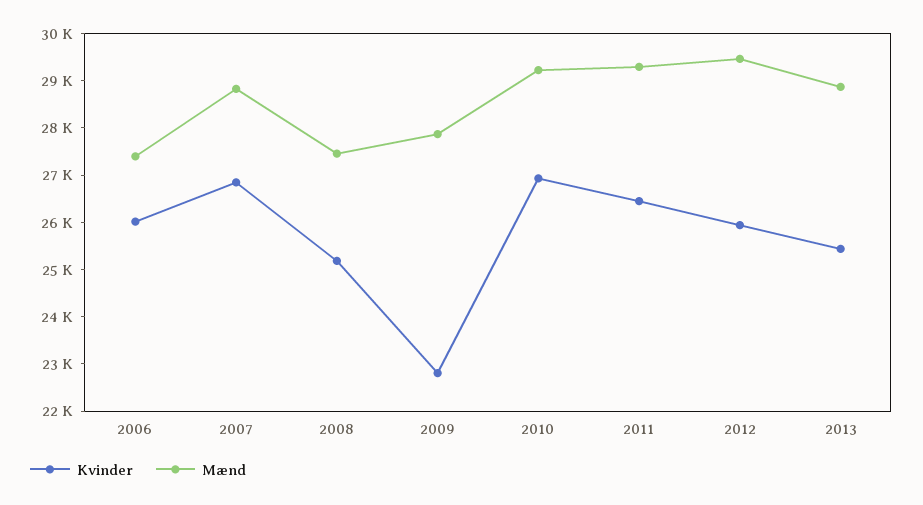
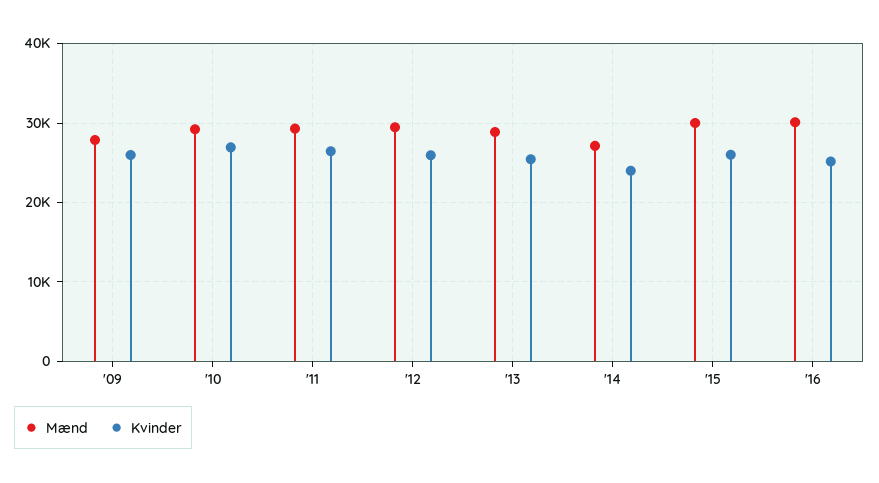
Kvinder, 2006: 26000 -> none
Mænd, 2006: 27400 -> none
Kvinder, 2007: 26800 -> none
Mænd, 2007: 28800 -> none
Kvinder, 2008: 25200 -> none
Mænd, 2008: 27400 -> none
Kvinder, 2009: 22800 -> 26000
Mænd, '14: none -> 27000
Kvinder, '14: none -> 24000
Mænd, '15: none -> 30000
Kvinder, '15: none -> 26000
Mænd, '16: none -> 30000
Kvinder, '16: none -> 25000

